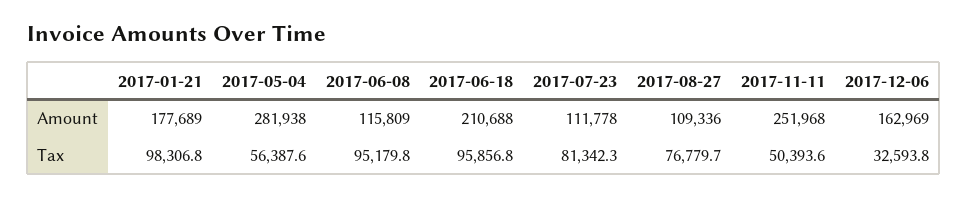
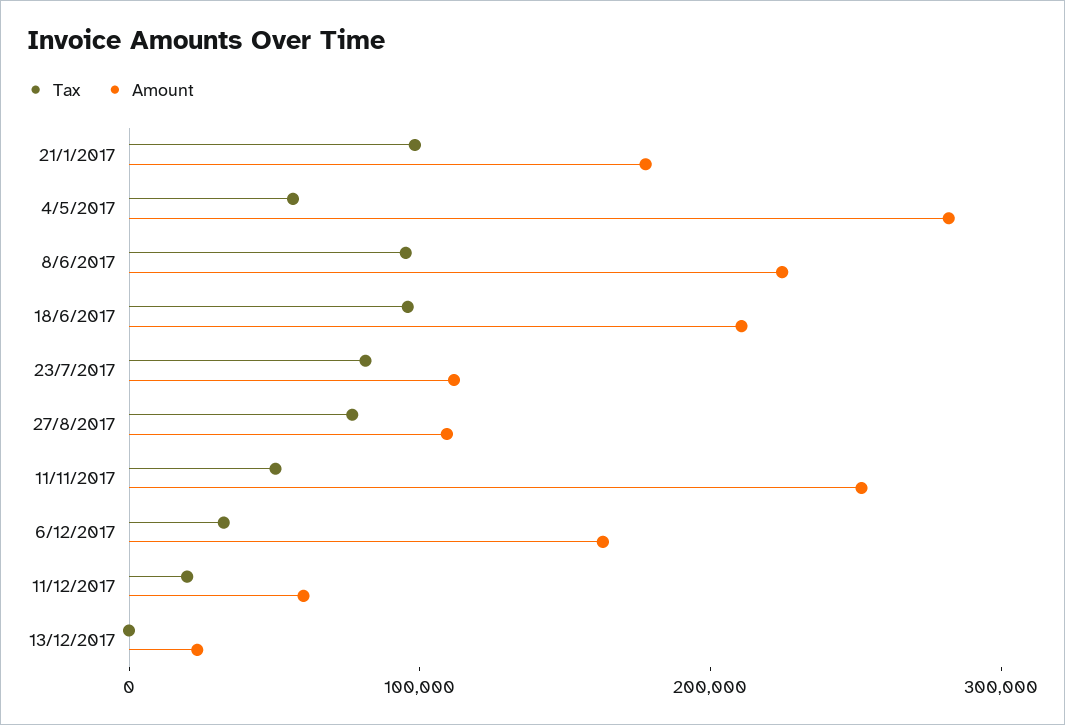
Amount, 2017-06-08: 115809 -> 220000
Tax, 11/12/2017: none -> 20000
Amount, 11/12/2017: none -> 60000
Tax, 13/12/2017: none -> 0
Amount, 13/12/2017: none -> 20000

